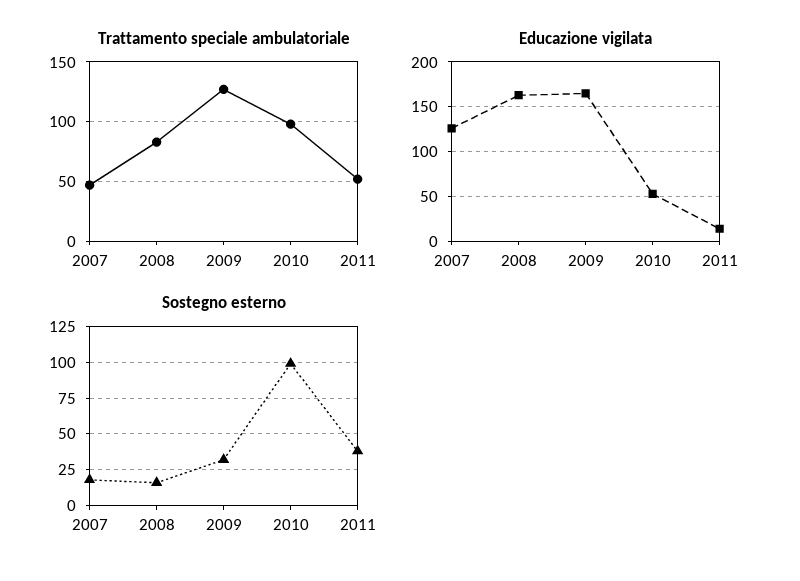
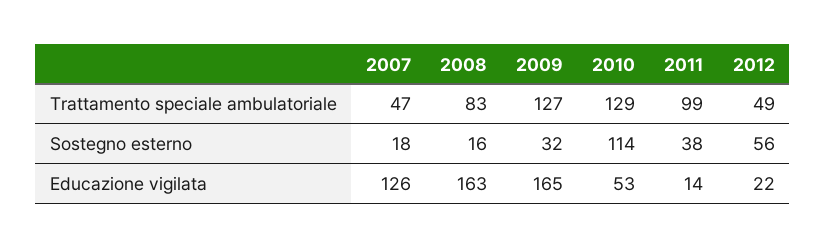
Trattamento speciale ambulatoriale, 2010: 100 -> 129
Trattamento speciale ambulatoriale, 2011: 50 -> 99
Sostegno esterno, 2010: 100 -> 114
Trattamento speciale ambulatoriale, 2012: none -> 49
Sostegno esterno, 2012: none -> 56
Educazione vigilata, 2012: none -> 22

